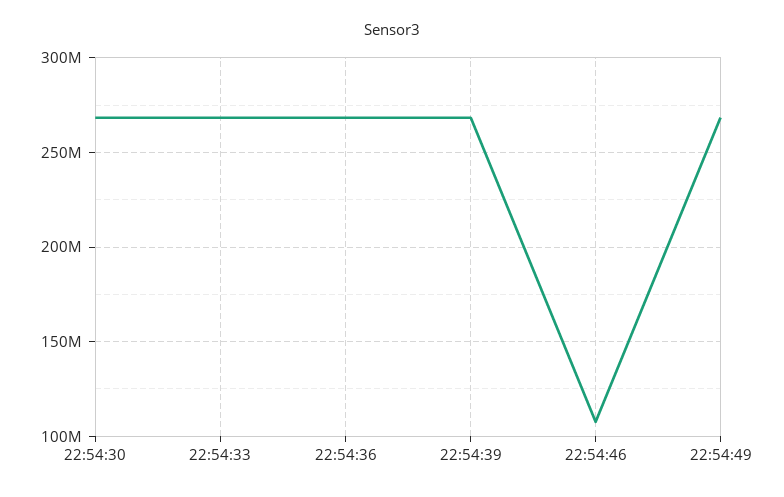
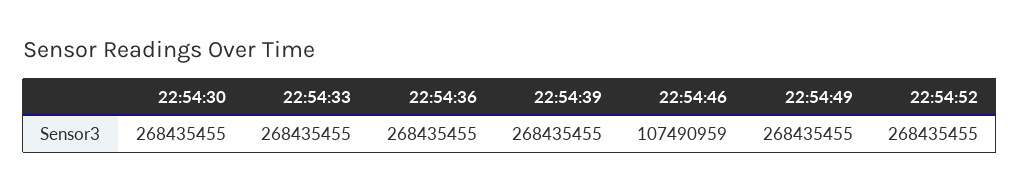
22:54:52: none -> 268435455

